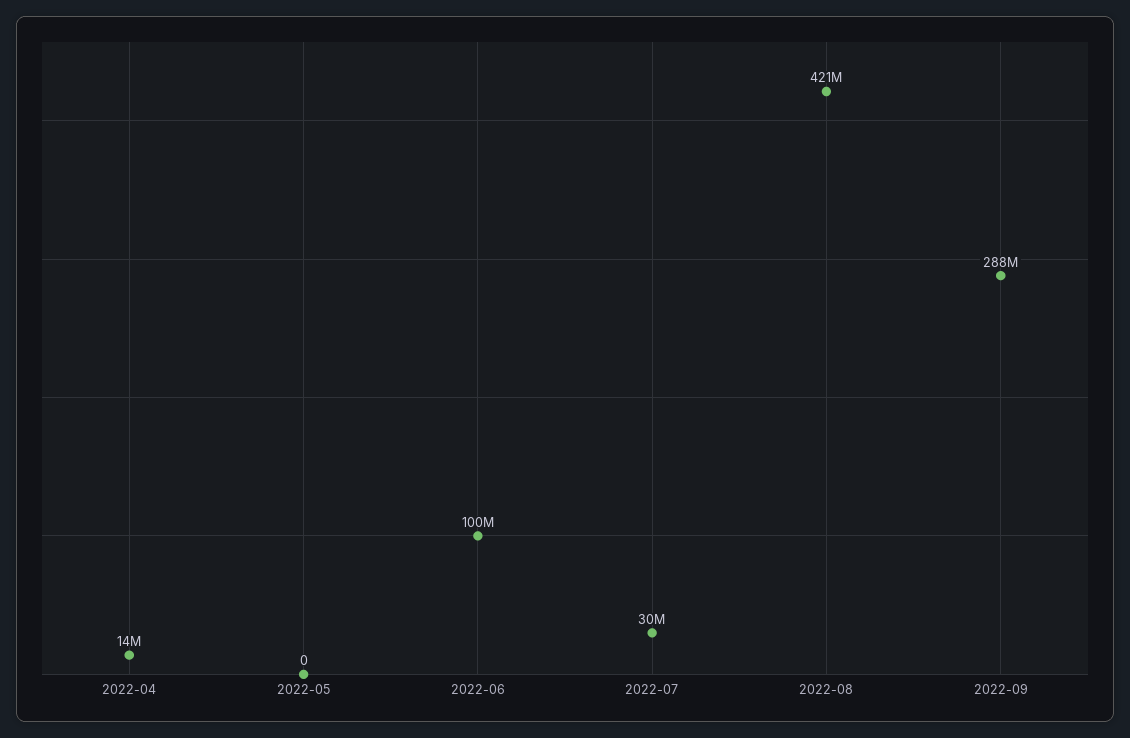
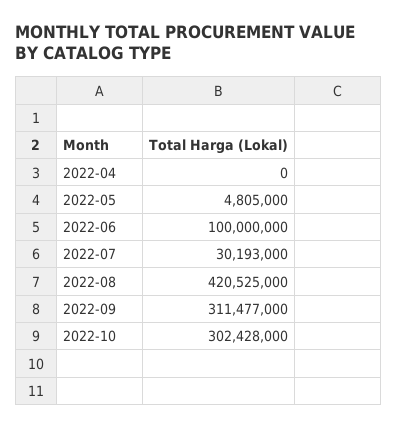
2022-04: 14000000 -> 0
2022-05: 0 -> 4805000
2022-09: 288000000 -> 311477000
2022-10: none -> 302428000

